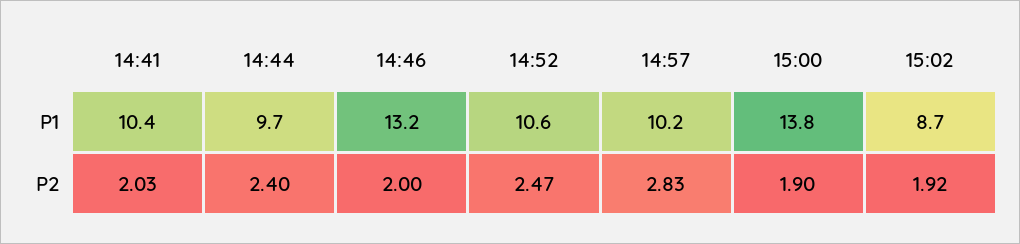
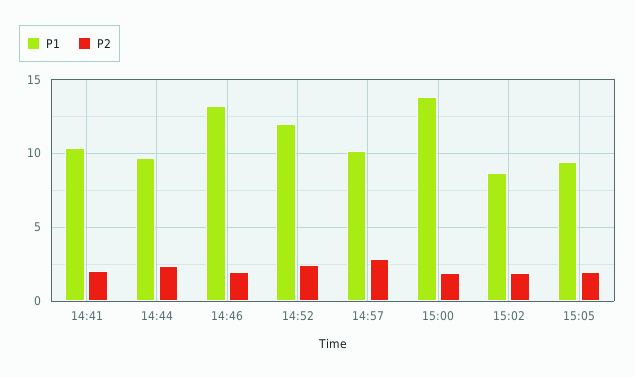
P1, 14:52: 10.6 -> 12
P1, 15:05: none -> 9.5
P2, 15:05: none -> 2

